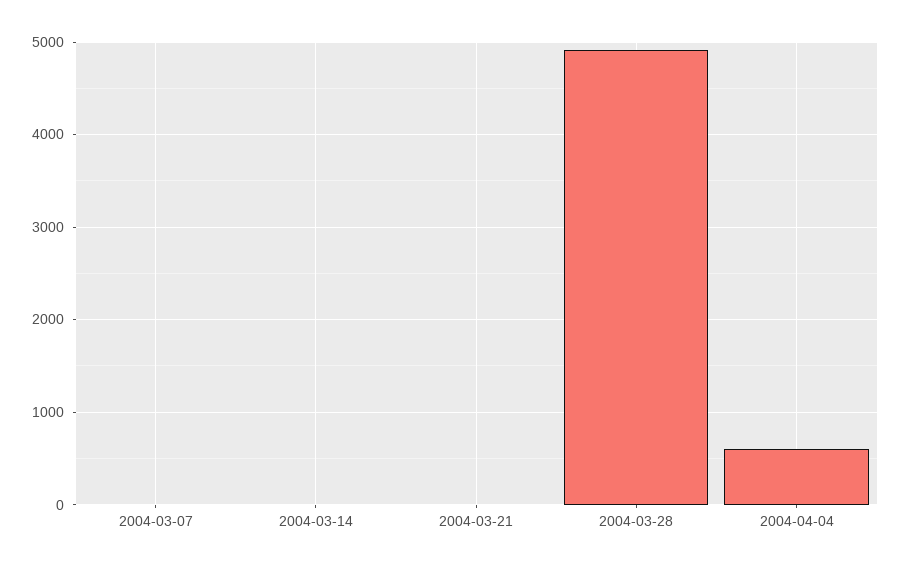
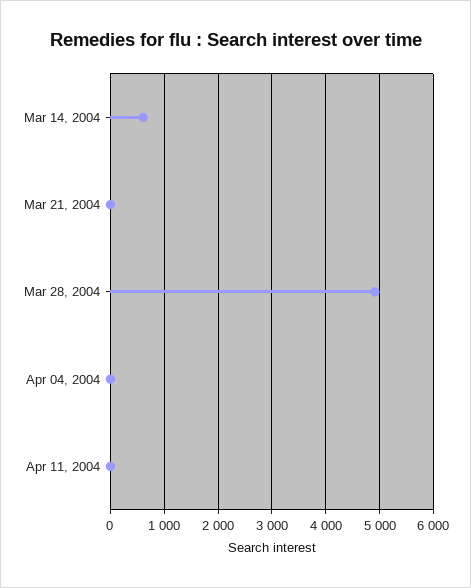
2004-03-07: 0 -> none
2004-03-14: 0 -> 600
2004-04-04: 600 -> 0
Apr 11, 2004: none -> 0

